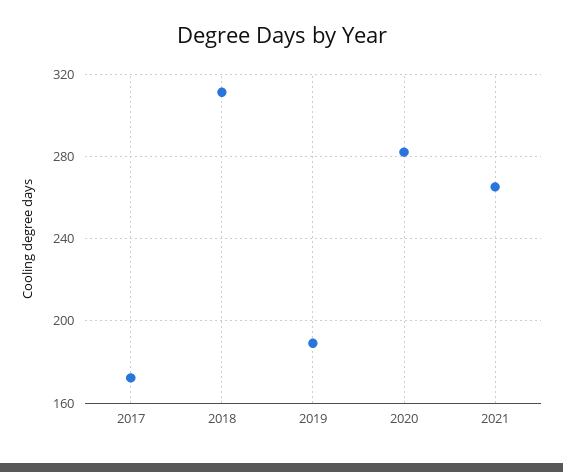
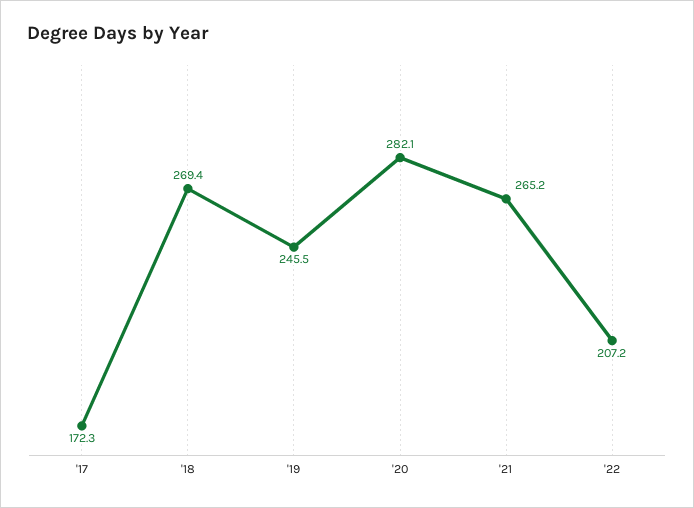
2018: 310 -> 269.4
2019: 190 -> 245.5
'22: none -> 207.2

